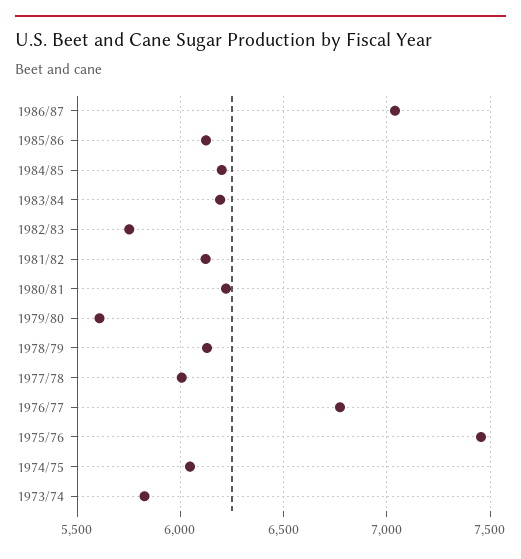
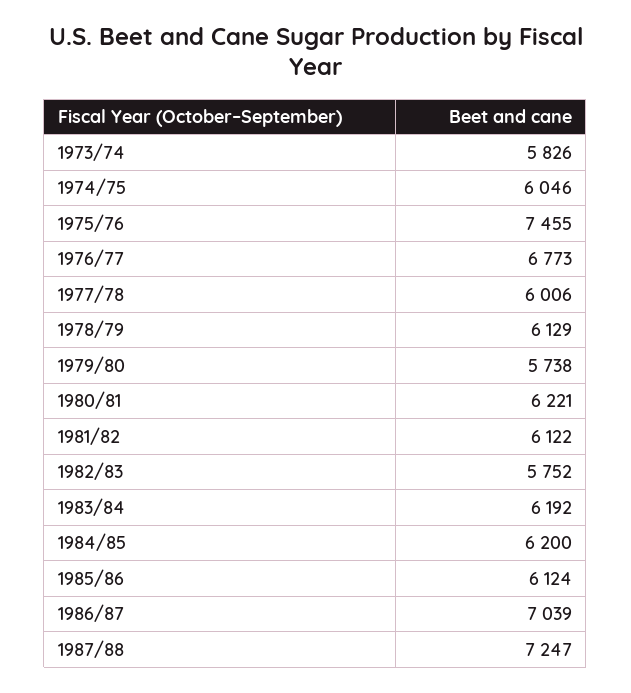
1979/80: 5600 -> 5738
1987/88: none -> 7247

